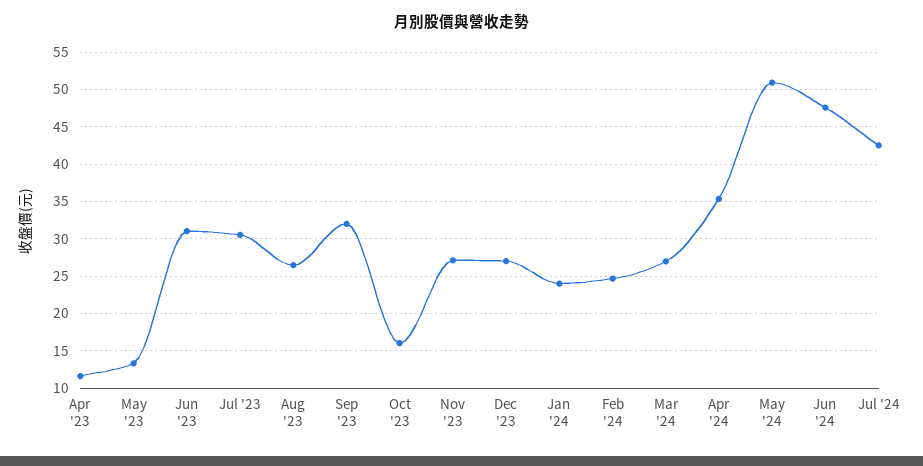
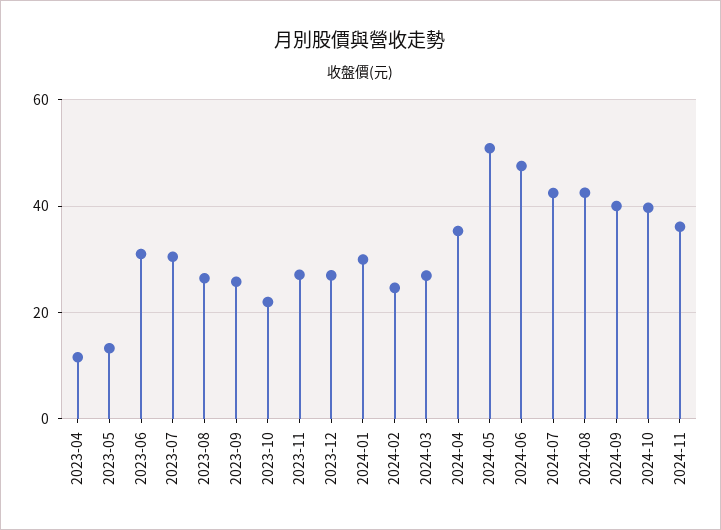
Sep '23: 32 -> 26
Oct '23: 16 -> 22
Jan '24: 24 -> 30
2024-08: none -> 42
2024-09: none -> 40
2024-10: none -> 40
2024-11: none -> 36

